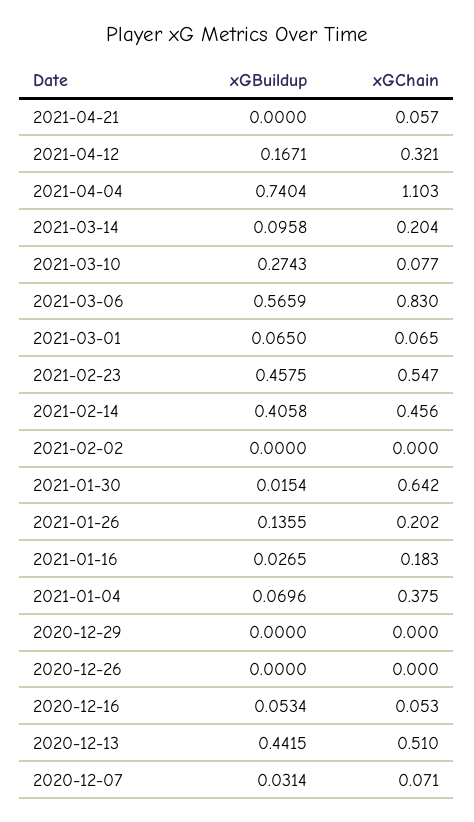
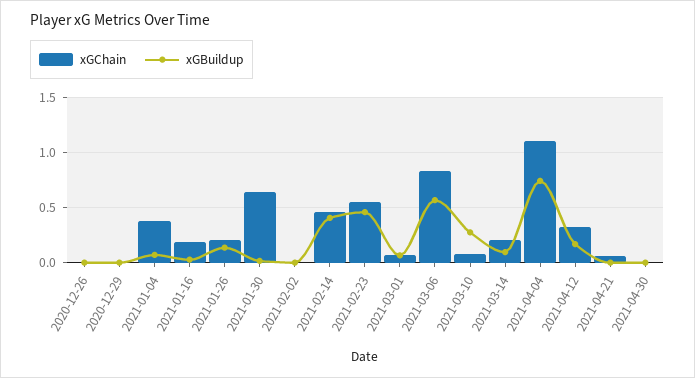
xGBuildup, 2020-12-16: 0.0534 -> none
xGChain, 2020-12-16: 0.053 -> none
xGBuildup, 2020-12-13: 0.4415 -> none
xGChain, 2020-12-13: 0.51 -> none
xGBuildup, 2020-12-07: 0.0314 -> none
xGChain, 2020-12-07: 0.071 -> none
xGChain, 2021-04-30: none -> 0
xGBuildup, 2021-04-30: none -> 0

